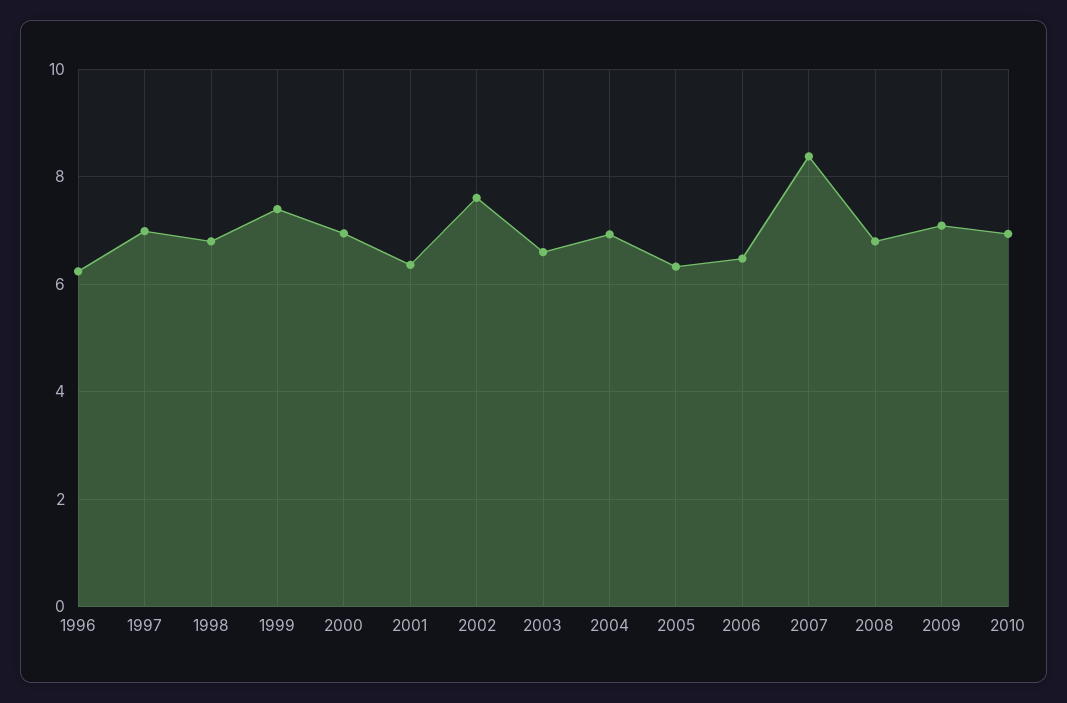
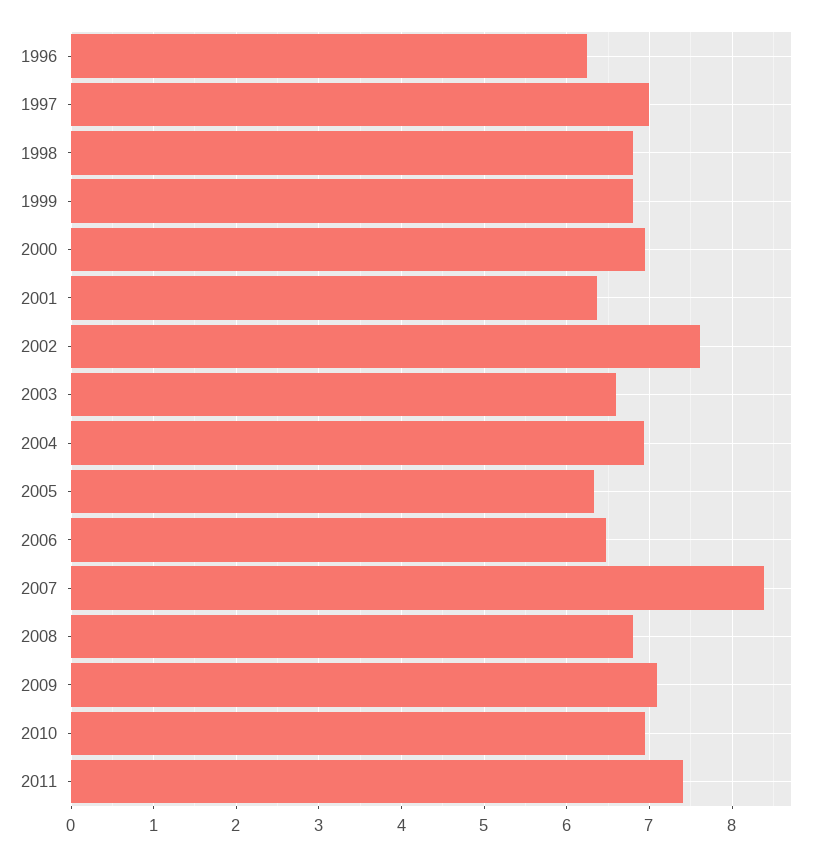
1999: 7.4 -> 6.8
2011: none -> 7.4

